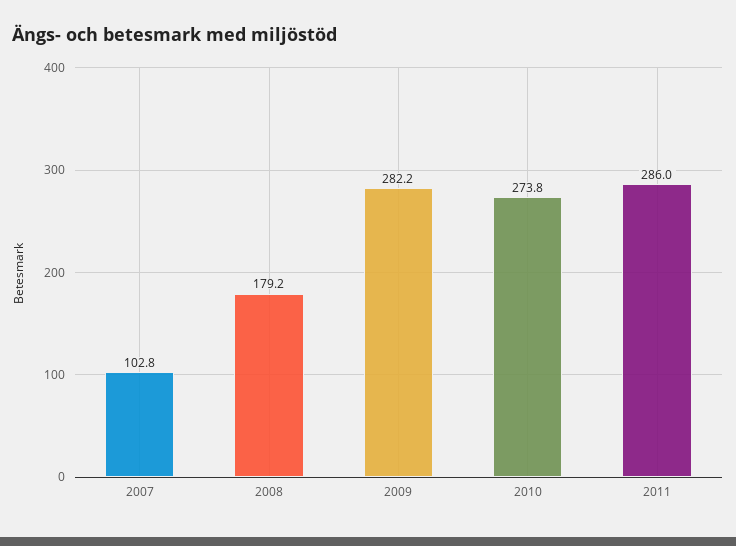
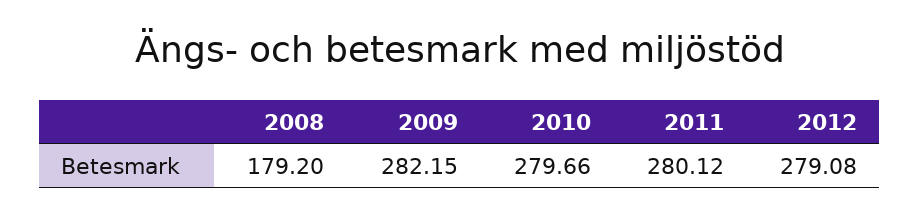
2007: 102.8 -> none
2010: 273.8 -> 279.66
2011: 286 -> 280.12
2012: none -> 279.08

